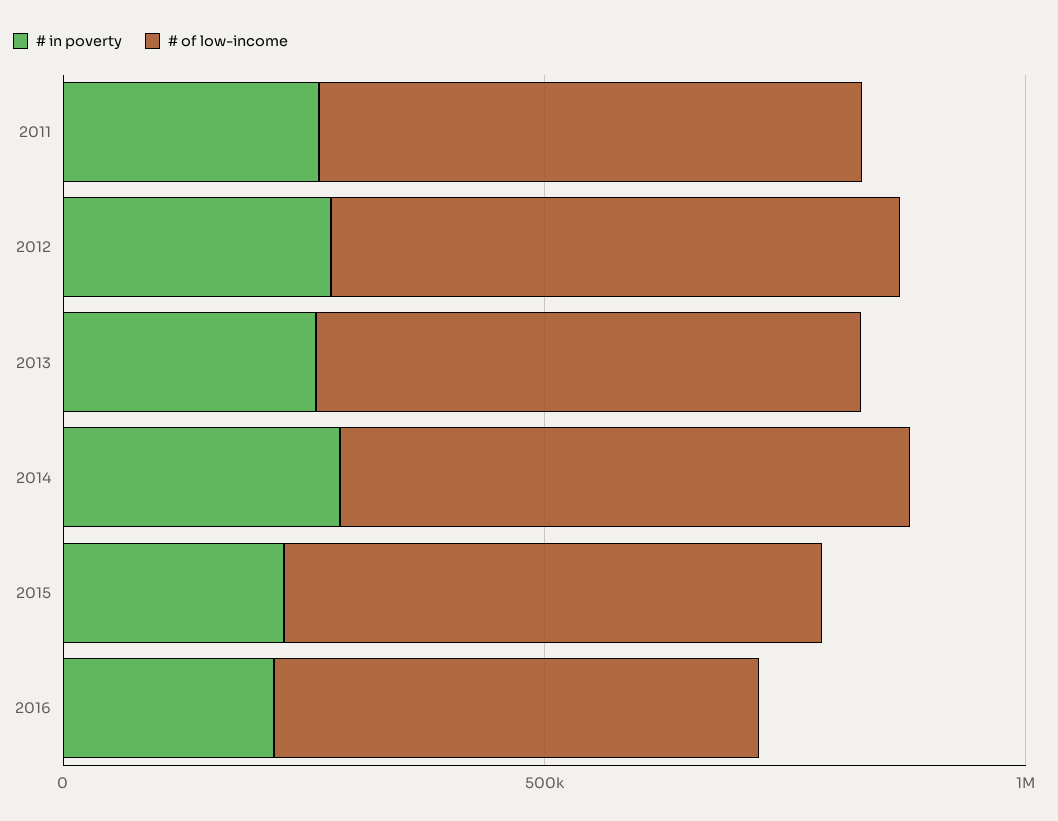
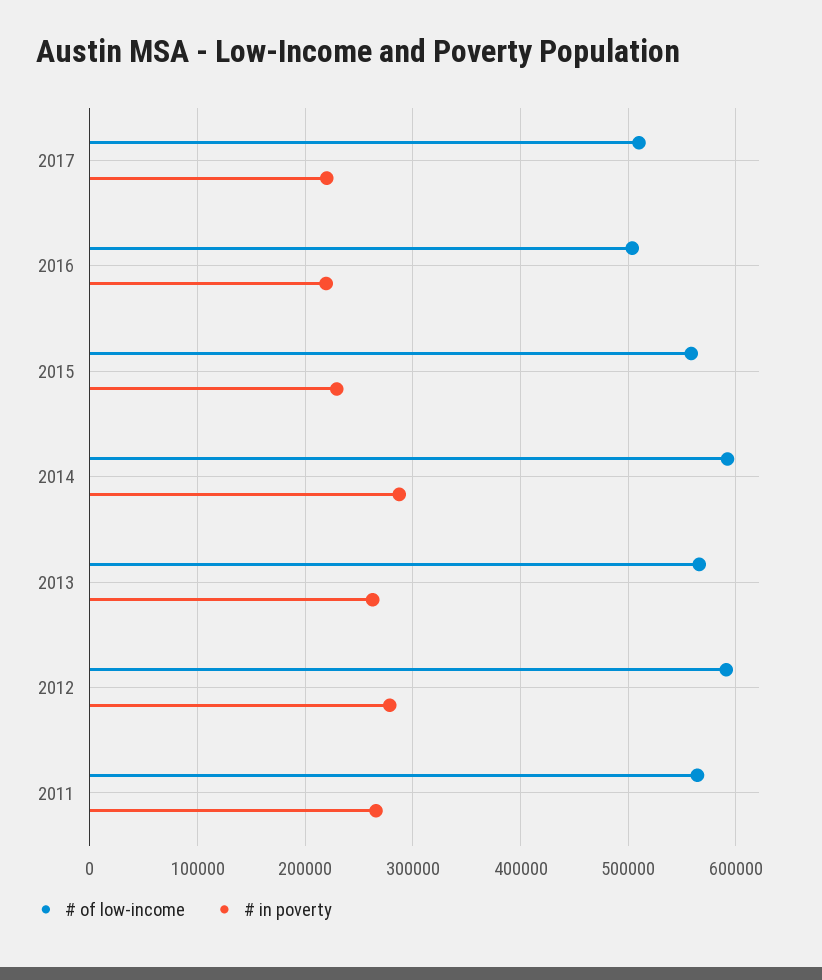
# of low-income, 2017: none -> 510000
# in poverty, 2017: none -> 220000

